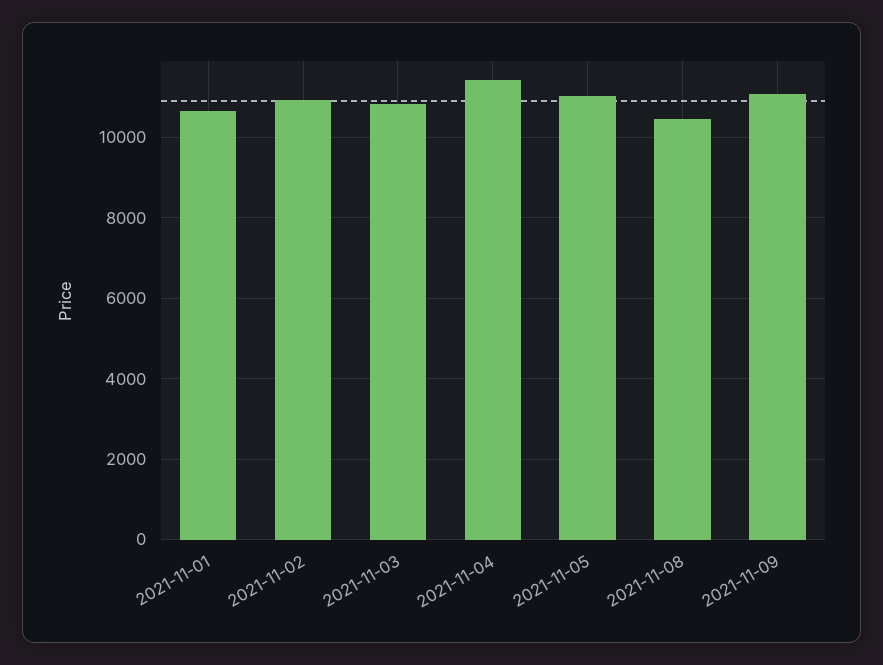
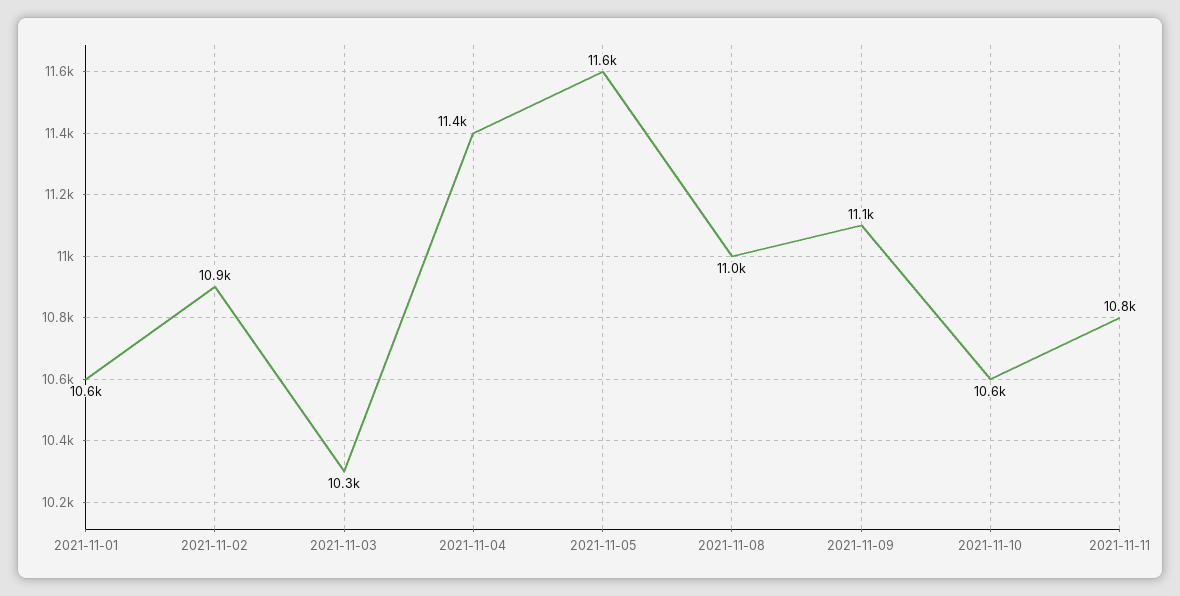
2021-11-03: 10800 -> 10300
2021-11-05: 11000 -> 11600
2021-11-08: 10400 -> 11000
2021-11-10: none -> 10600
2021-11-11: none -> 10800

